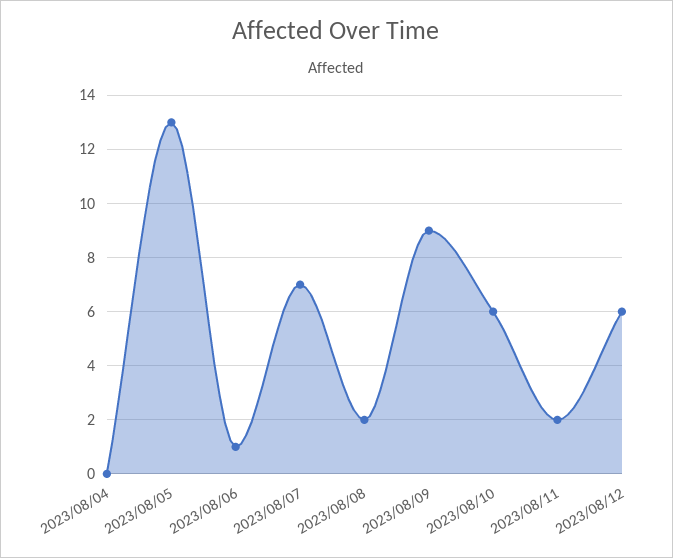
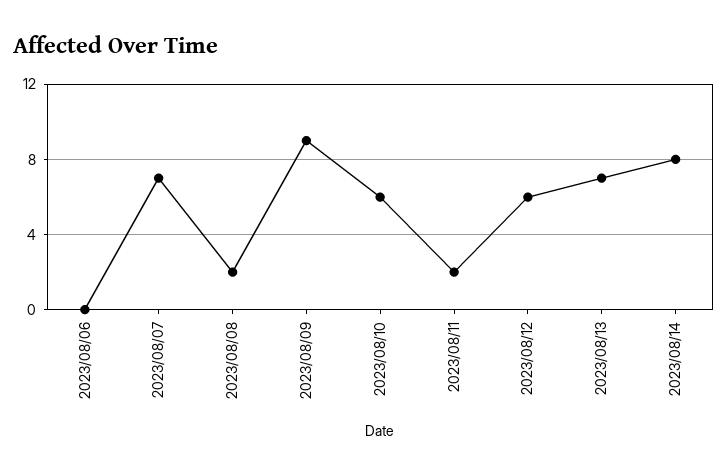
2023/08/04: 0 -> none
2023/08/05: 13 -> none
2023/08/06: 1 -> 0
2023/08/13: none -> 7
2023/08/14: none -> 8

